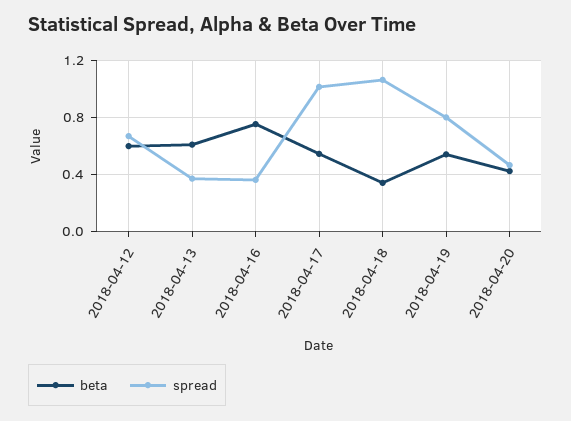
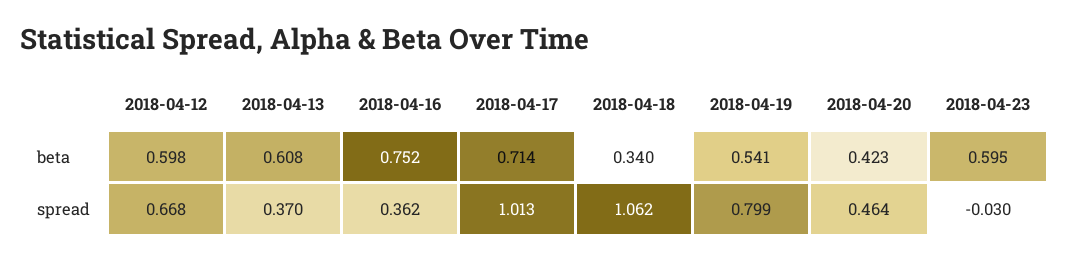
beta, 2018-04-17: 0.55 -> 0.714
beta, 2018-04-23: none -> 0.595
spread, 2018-04-23: none -> -0.03

